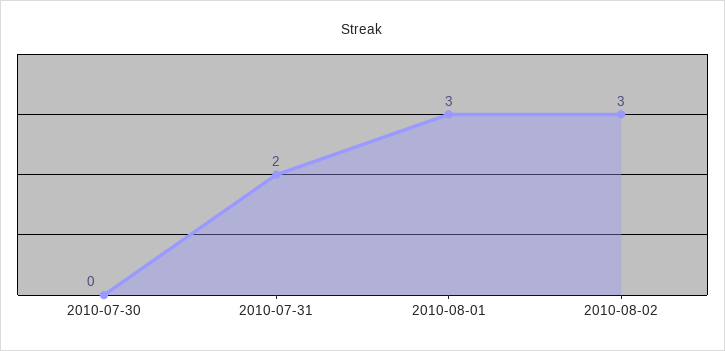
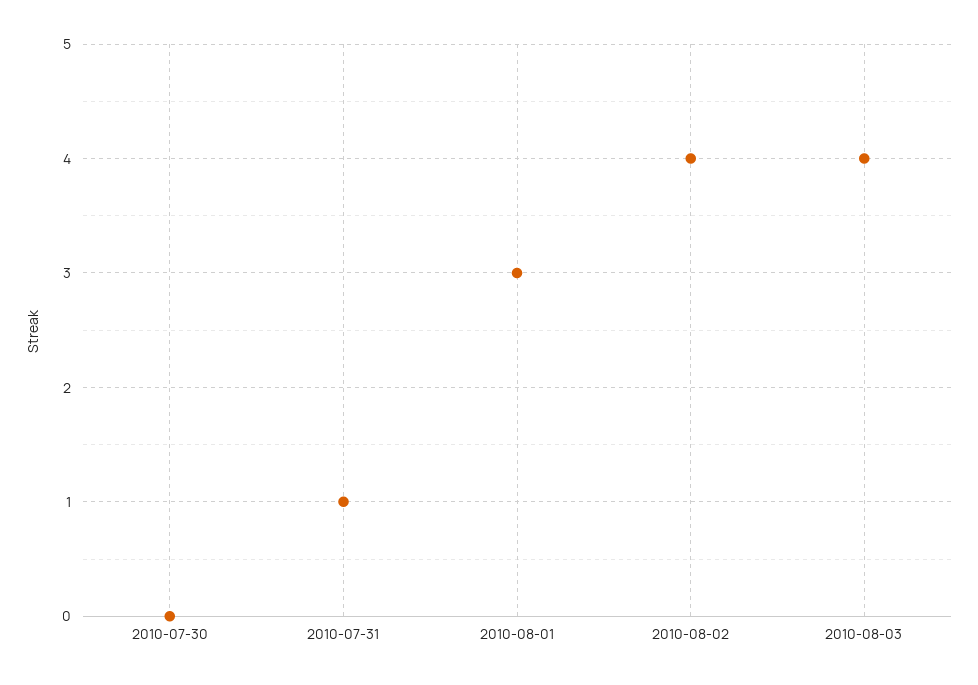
2010-07-31: 2 -> 1
2010-08-02: 3 -> 4
2010-08-03: none -> 4

